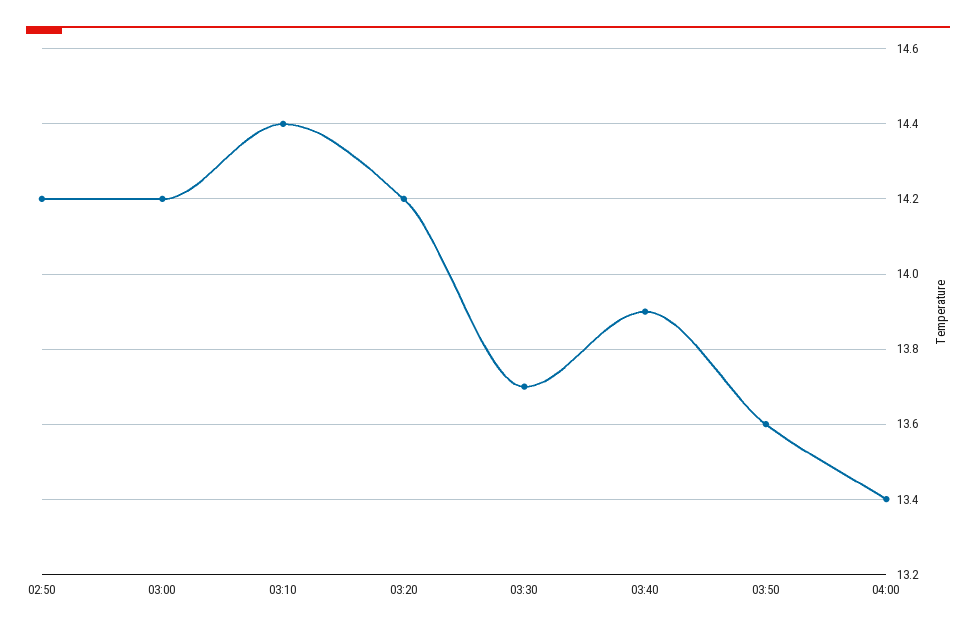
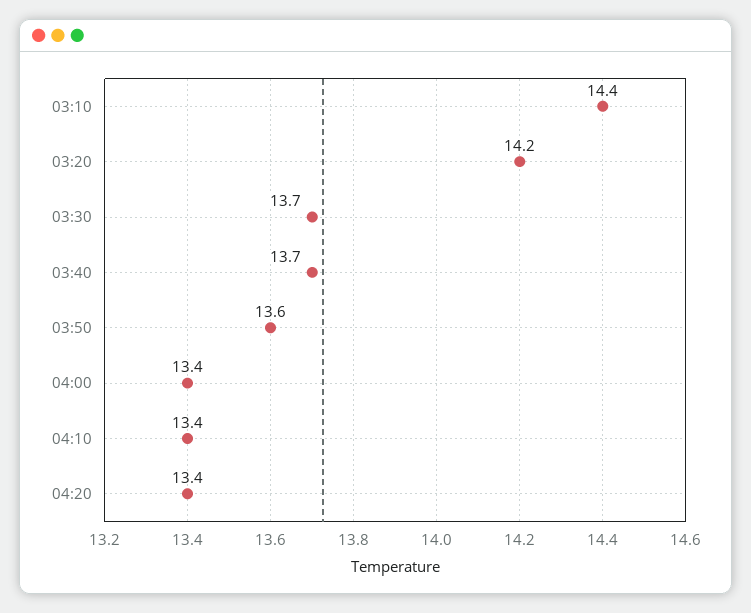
02:50: 14.2 -> none
03:00: 14.2 -> none
03:40: 13.9 -> 13.7
04:10: none -> 13.4
04:20: none -> 13.4

